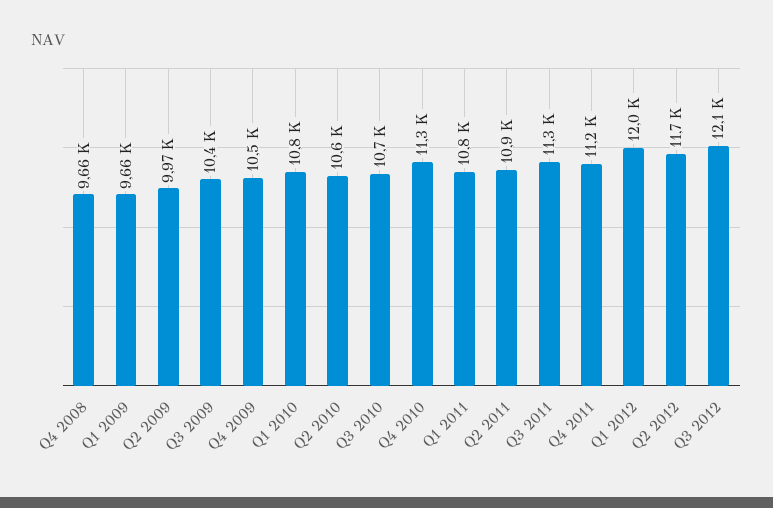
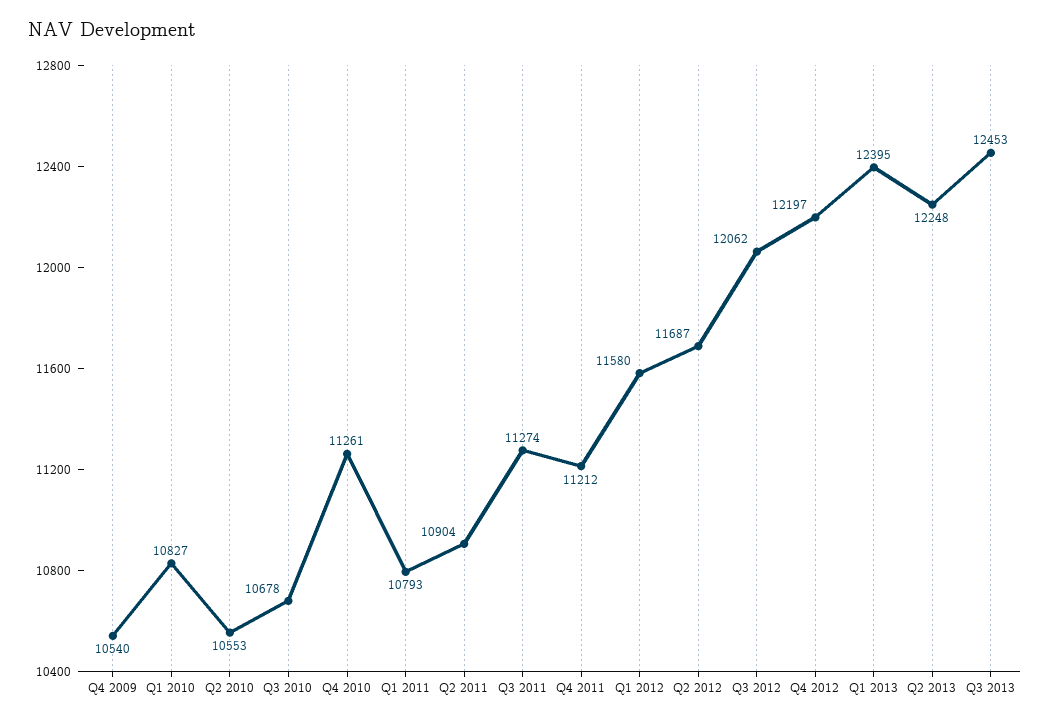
Q4 2008: 9660 -> none
Q1 2009: 9660 -> none
Q2 2009: 9970 -> none
Q3 2009: 10400 -> none
Q1 2012: 12000 -> 11580
Q4 2012: none -> 12197
Q1 2013: none -> 12395
Q2 2013: none -> 12248
Q3 2013: none -> 12453

